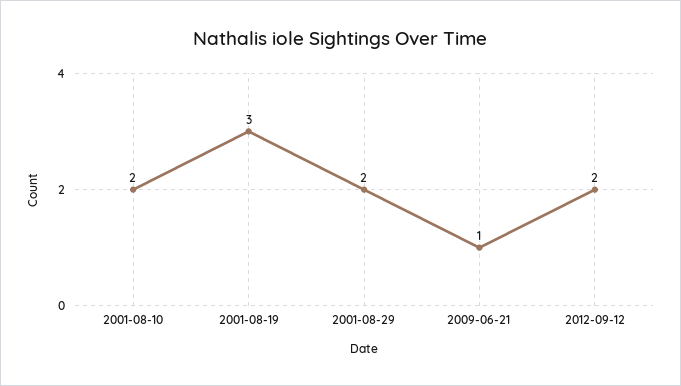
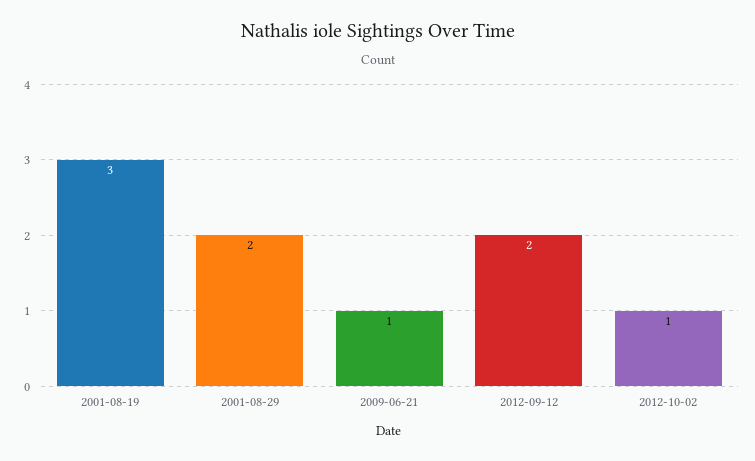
2001-08-10: 2 -> none
2012-10-02: none -> 1

